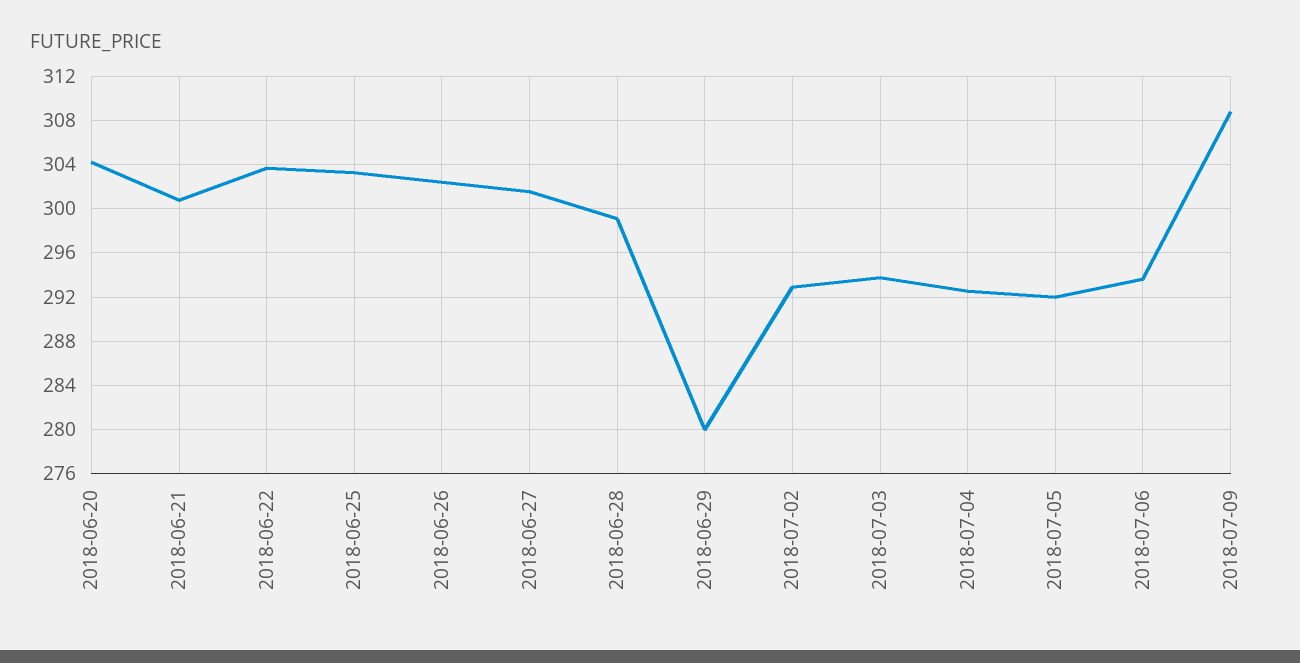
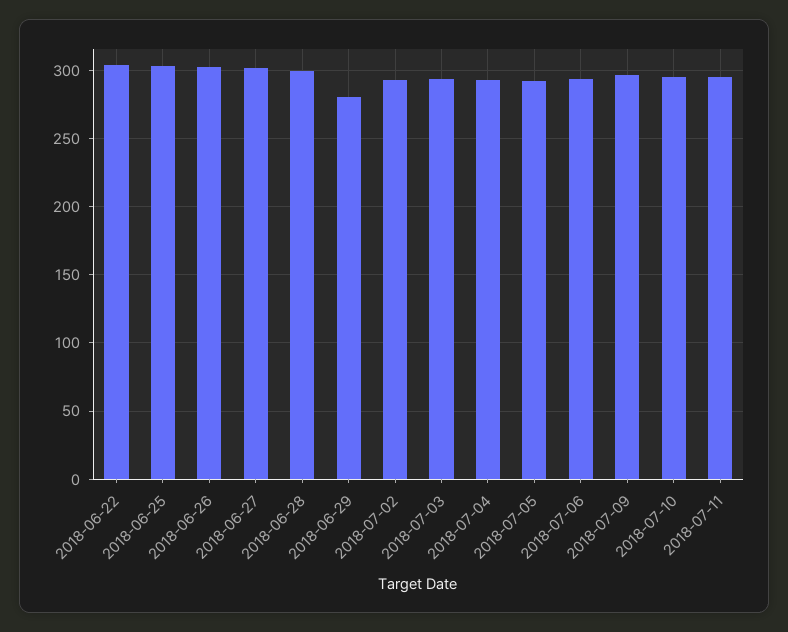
2018-06-20: 304 -> none
2018-06-21: 301 -> none
2018-07-09: 309 -> 295
2018-07-10: none -> 295
2018-07-11: none -> 295

